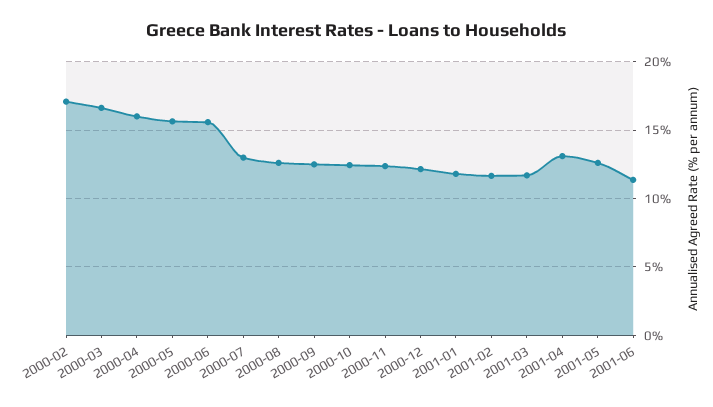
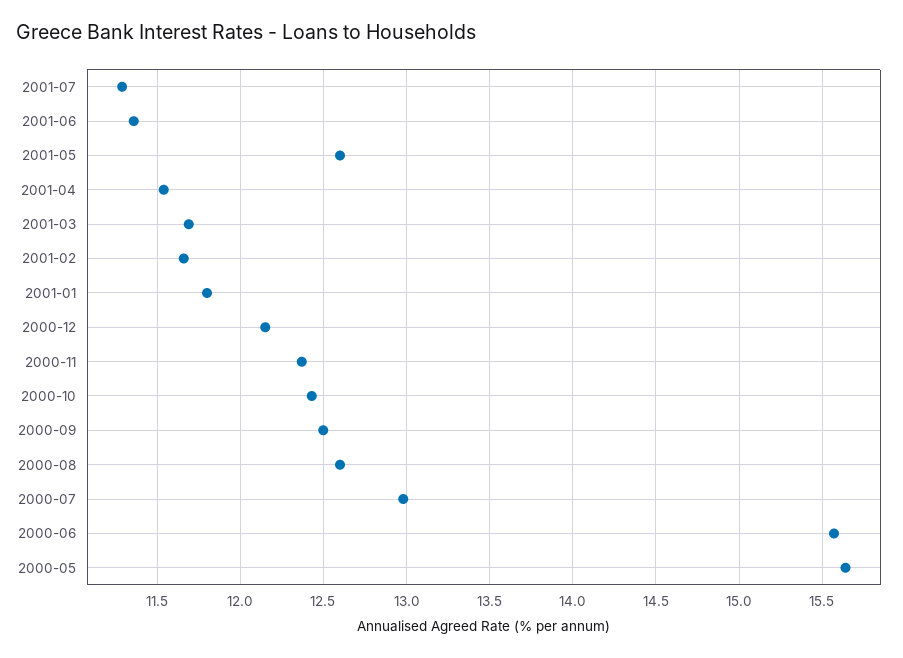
2000-02: 17 -> none
2000-03: 16.5 -> none
2000-04: 16 -> none
2001-04: 13 -> 11.55
2001-07: none -> 11.3

